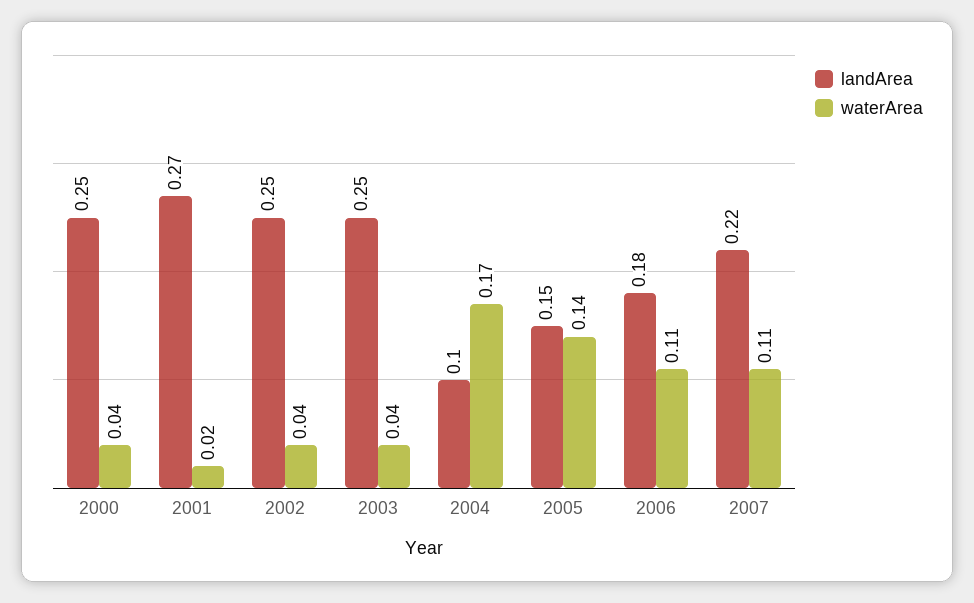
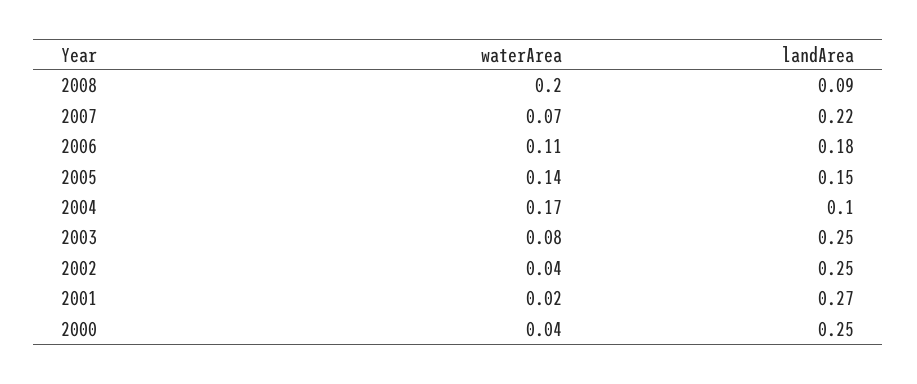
waterArea, 2003: 0.04 -> 0.08
waterArea, 2007: 0.11 -> 0.07
waterArea, 2008: none -> 0.2
landArea, 2008: none -> 0.09

